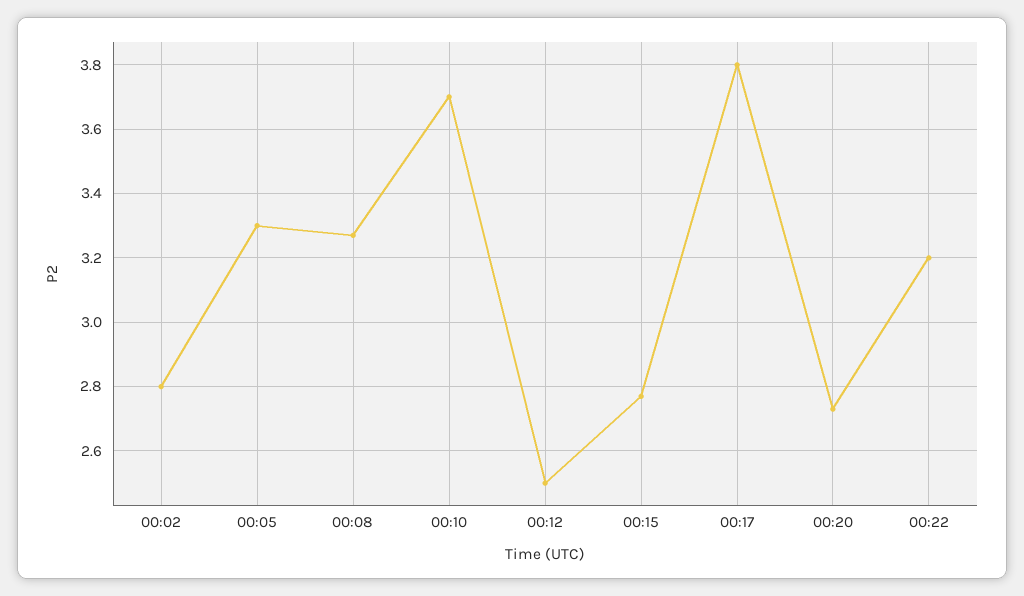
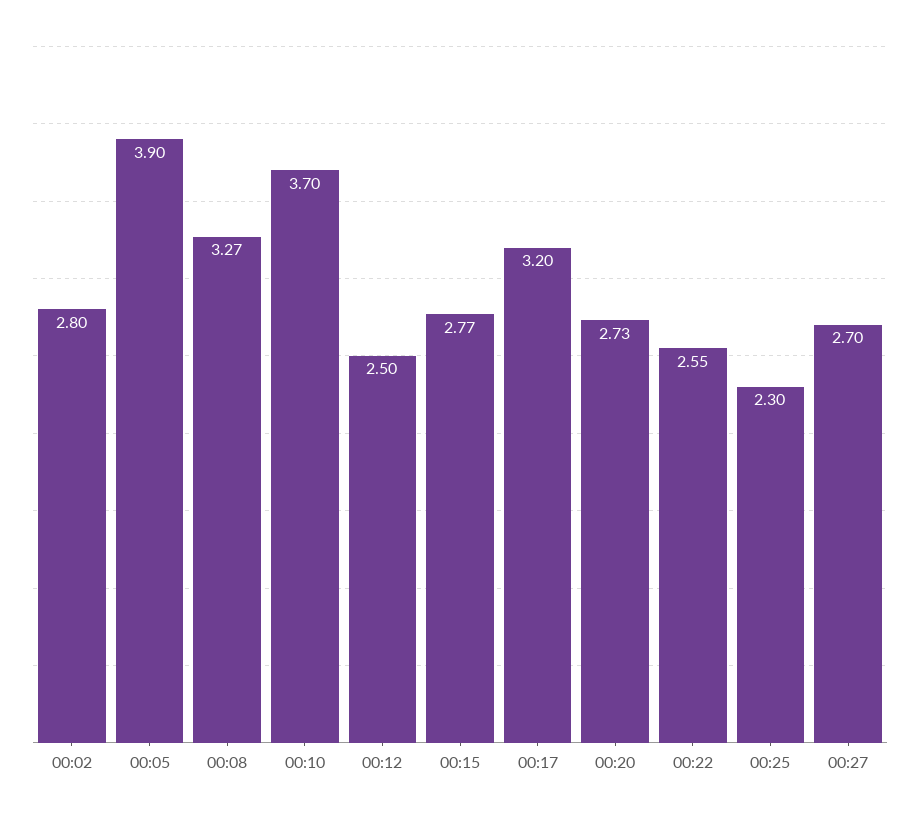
00:05: 3.3 -> 3.9
00:17: 3.8 -> 3.2
00:22: 3.2 -> 2.55
00:25: none -> 2.3
00:27: none -> 2.7

